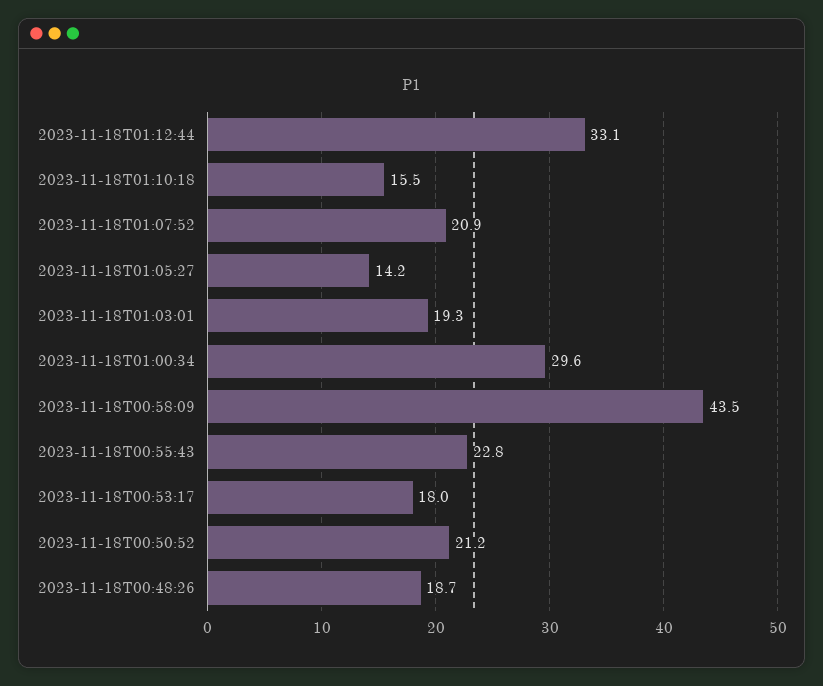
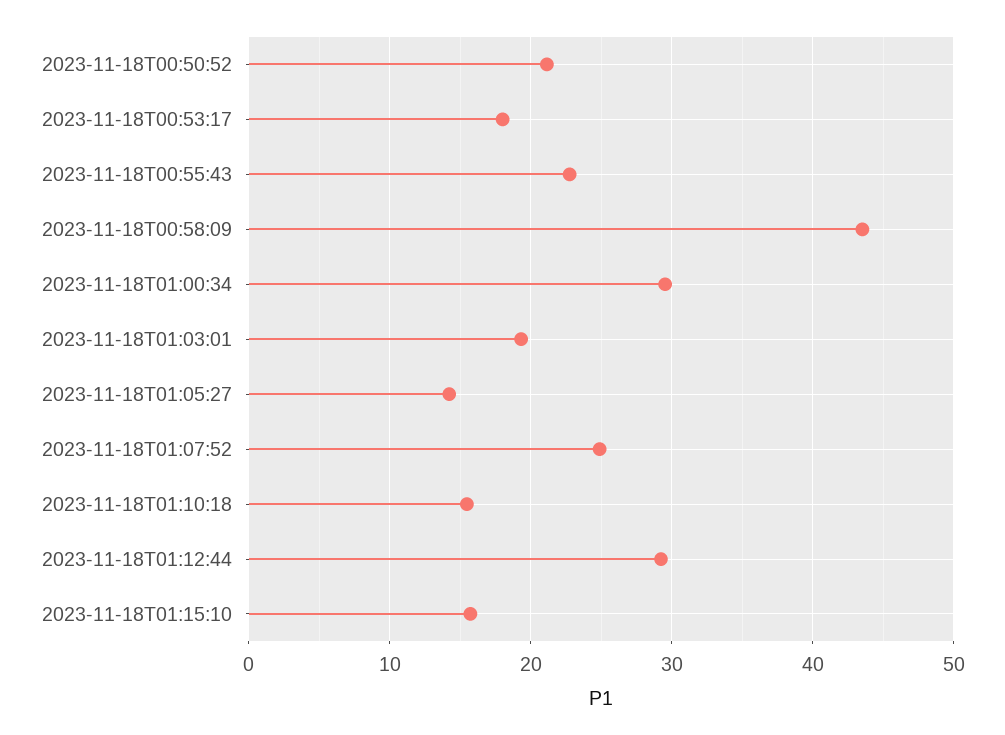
2023-11-18T01:12:44: 33.1 -> 29
2023-11-18T01:07:52: 20.9 -> 25
2023-11-18T00:48:26: 18.7 -> none
2023-11-18T01:15:10: none -> 16

